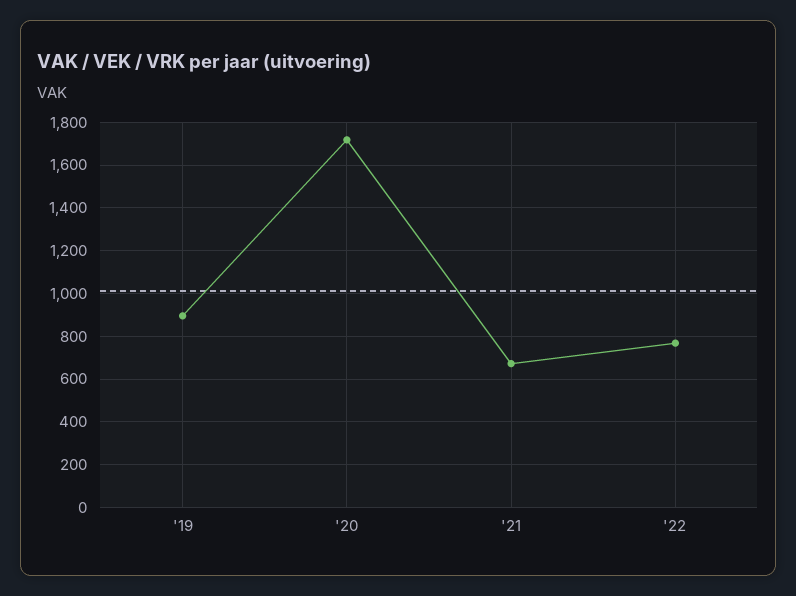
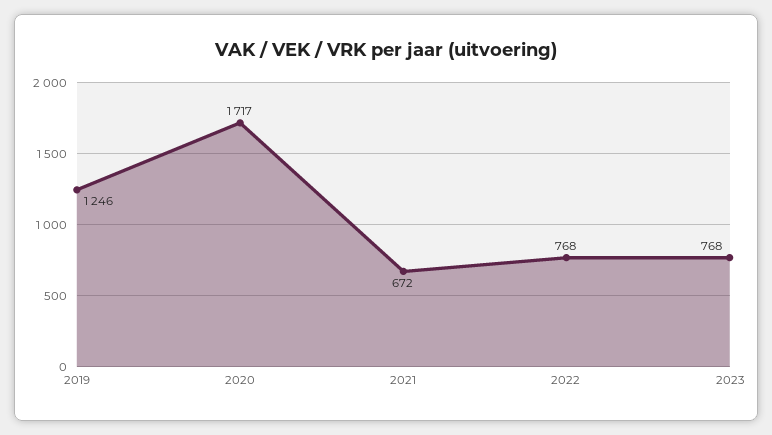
'19: 900 -> 1246
2023: none -> 768

